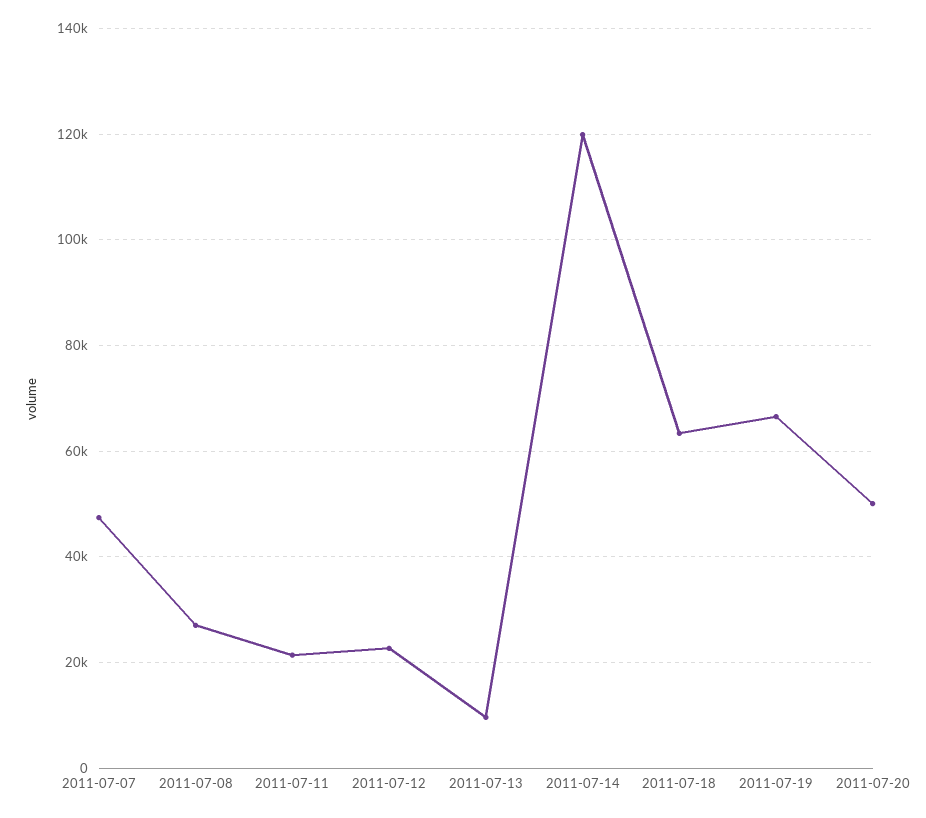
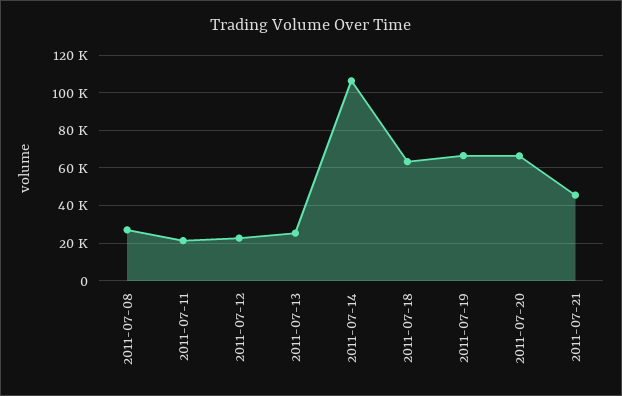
2011-07-07: 48000 -> none
2011-07-13: 10000 -> 25000
2011-07-14: 120000 -> 105000
2011-07-20: 50000 -> 65000
2011-07-21: none -> 45000

